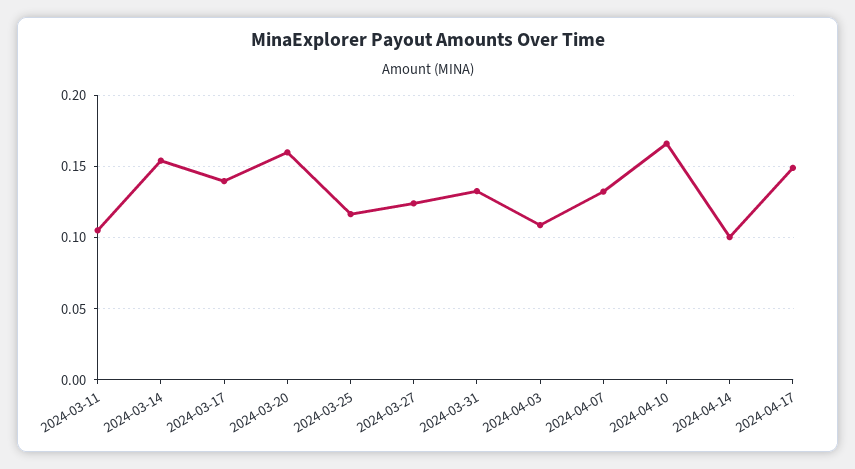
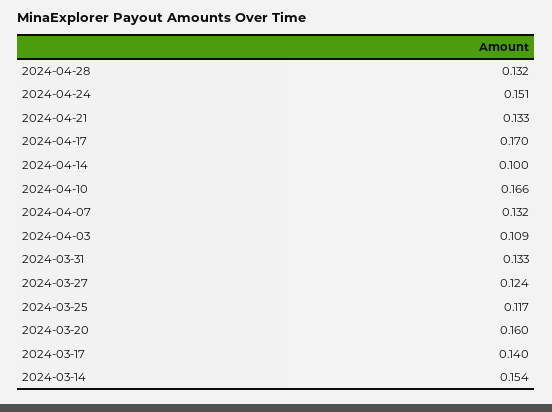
2024-03-11: 0.105 -> none
2024-04-17: 0.15 -> 0.17
2024-04-28: none -> 0.132
2024-04-24: none -> 0.151
2024-04-21: none -> 0.133

